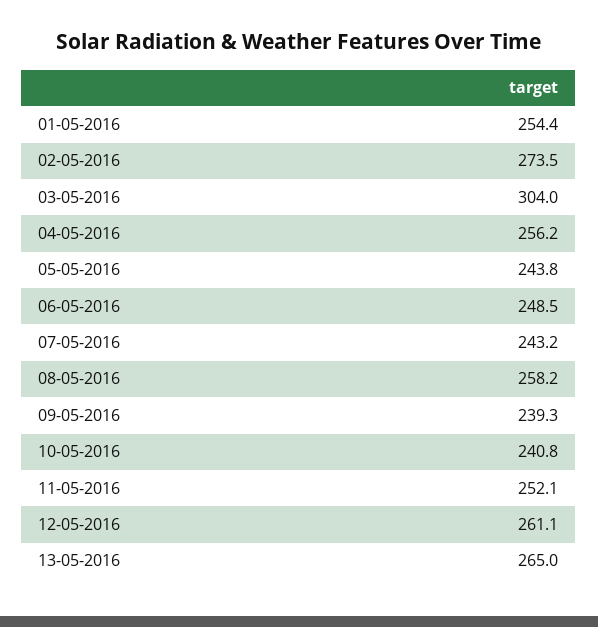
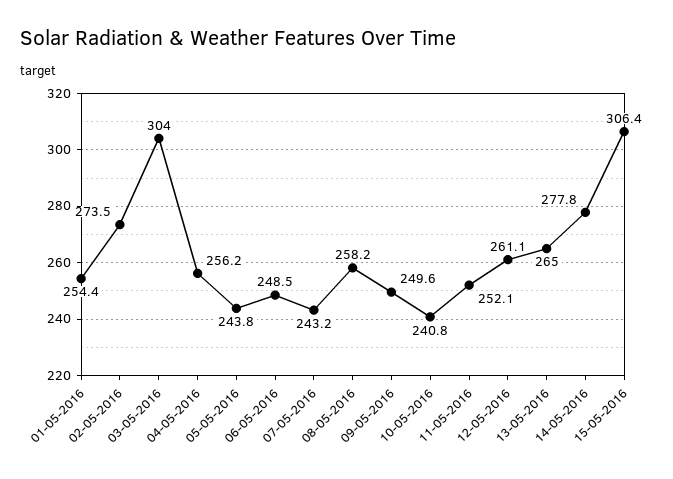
09-05-2016: 239.3 -> 249.6
14-05-2016: none -> 277.8
15-05-2016: none -> 306.4

